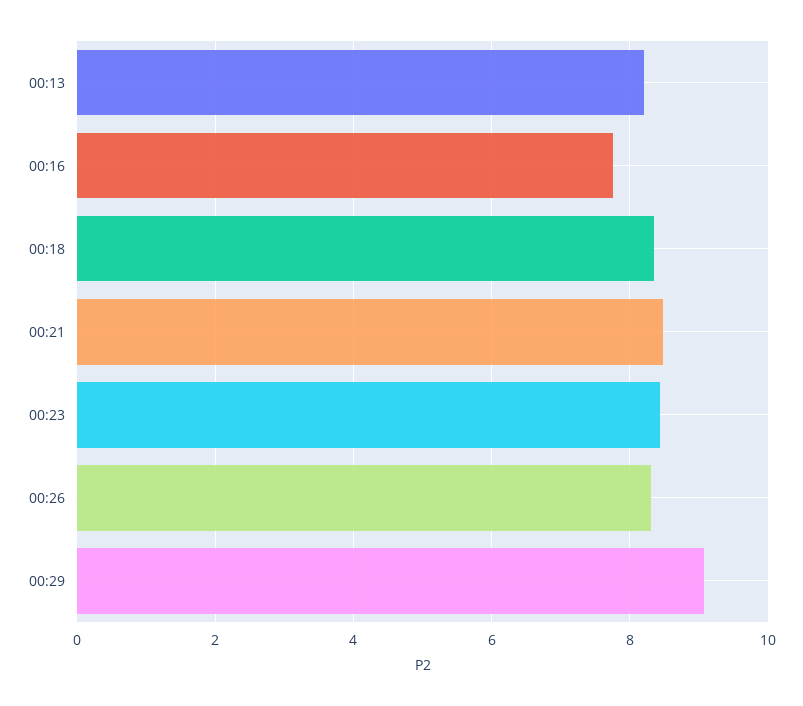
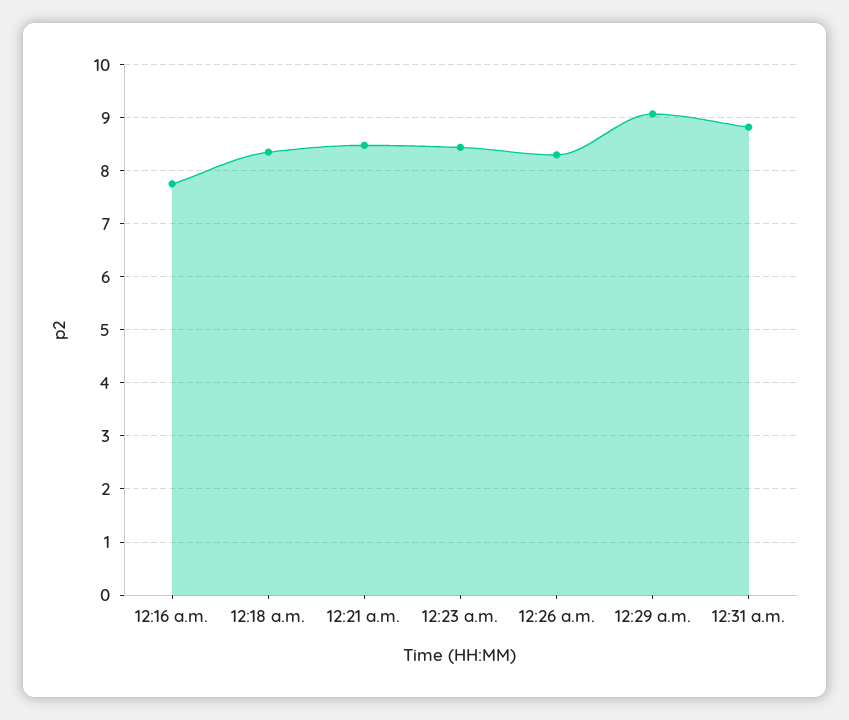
00:13: 8.2 -> none
12:31 a.m.: none -> 8.8

